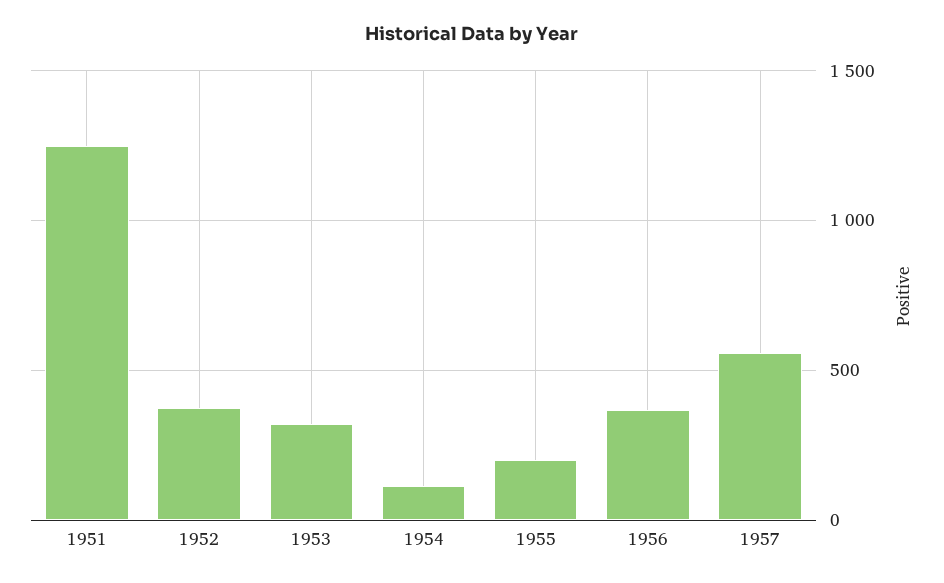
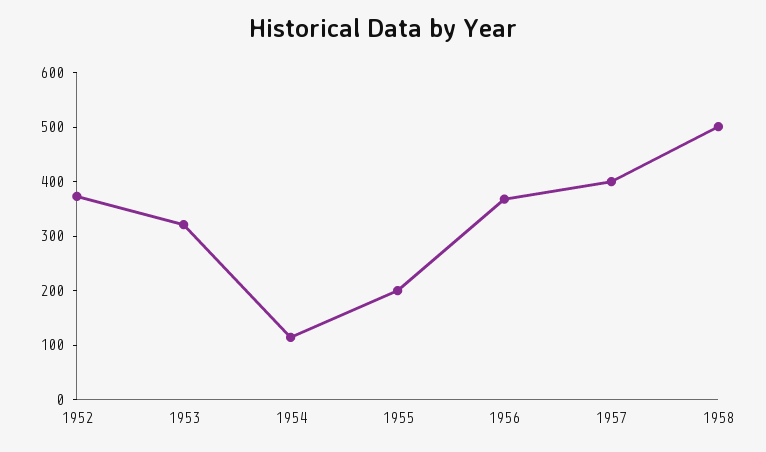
1951: 1250 -> none
1957: 550 -> 400
1958: none -> 500

